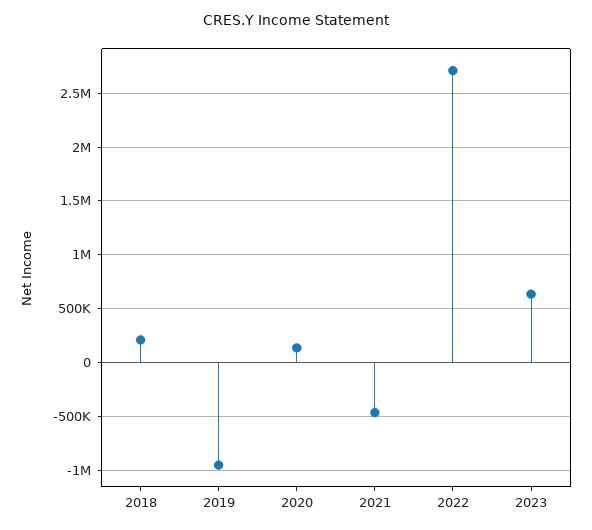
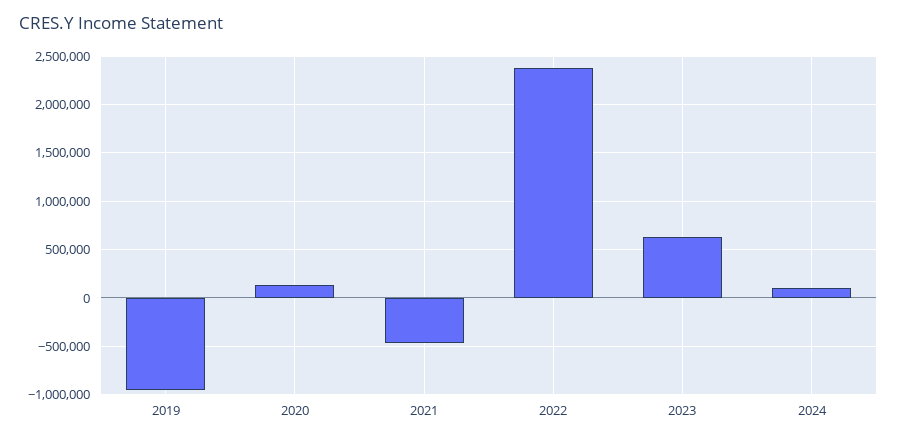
2018: 200000 -> none
2022: 2700000 -> 2400000
2024: none -> 100000

